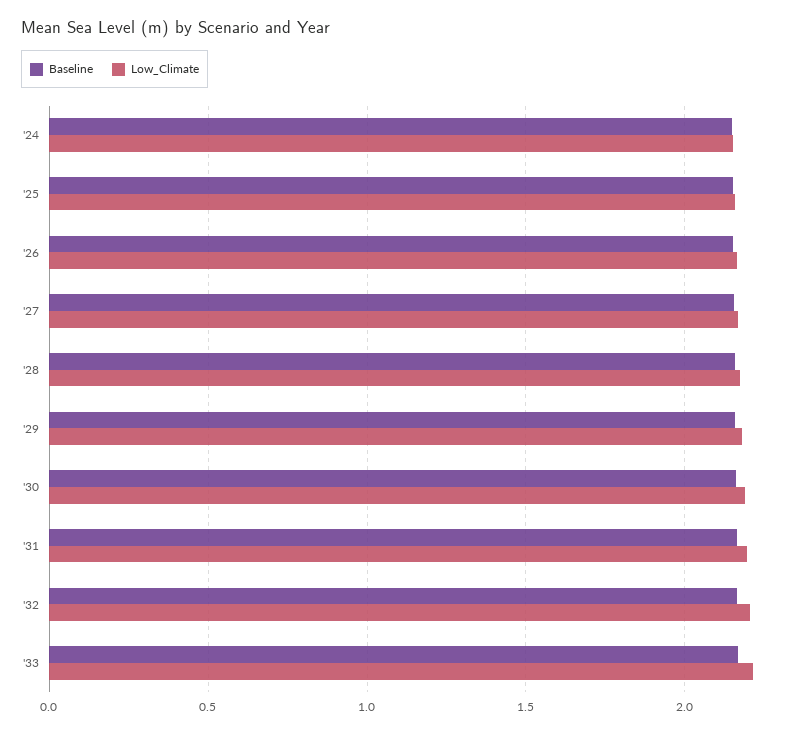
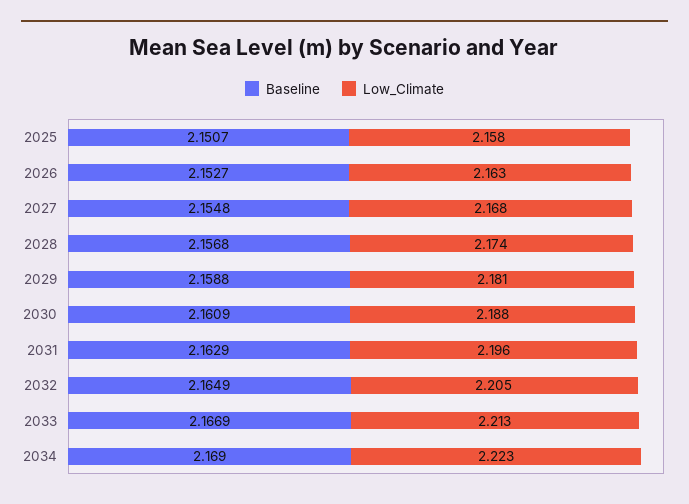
Baseline, '24: 2.15 -> none
Low_Climate, '24: 2.15 -> none
Baseline, 2034: none -> 2.169
Low_Climate, 2034: none -> 2.223

